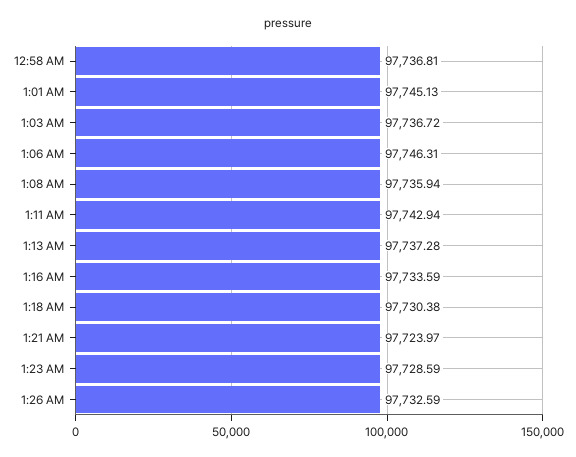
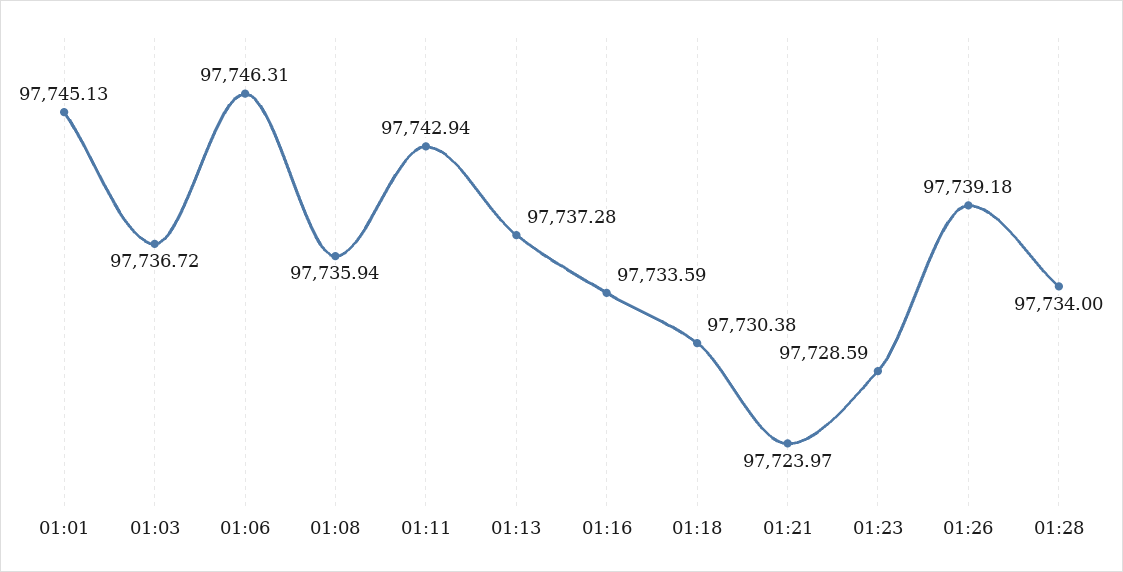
12:58 AM: 97736.81 -> none
1:26 AM: 97732.59 -> 97739.18
01:28: none -> 97734

